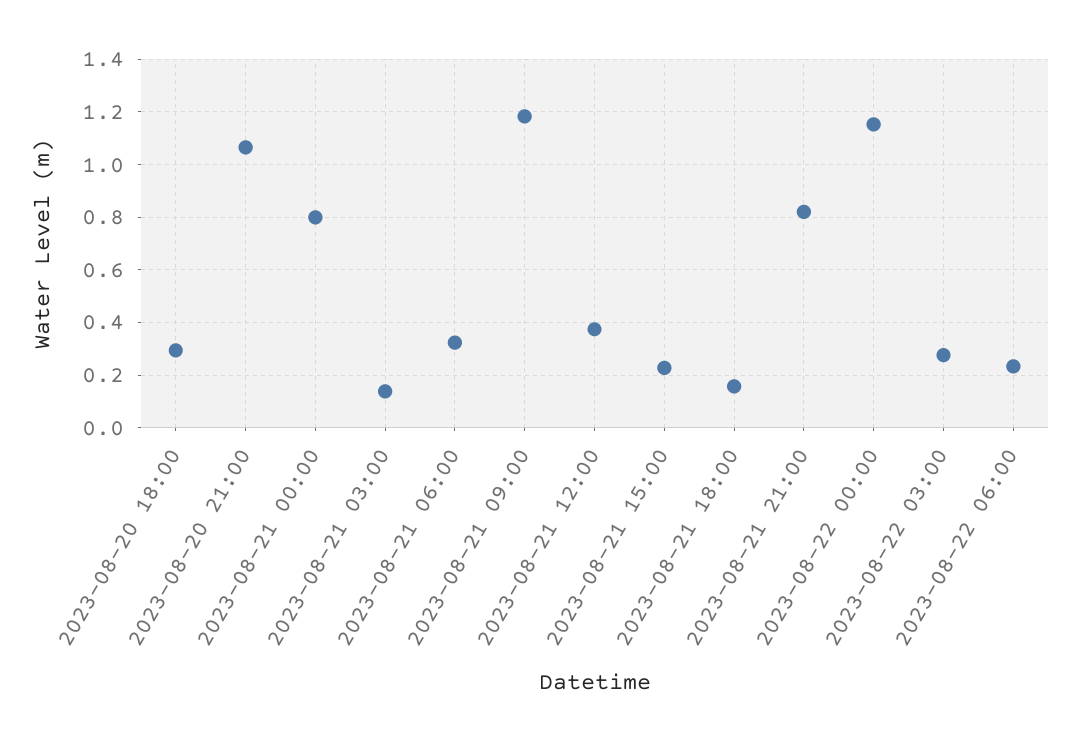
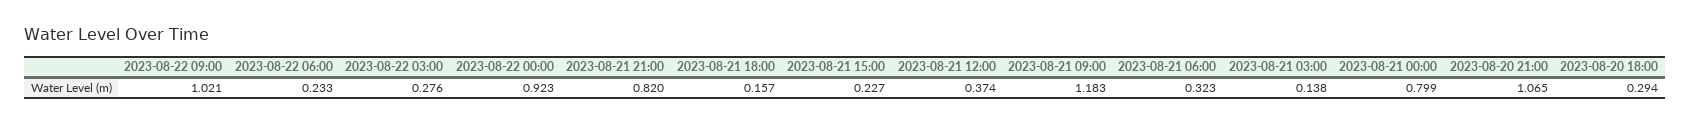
2023-08-22 00:00: 1.15 -> 0.923
2023-08-22 09:00: none -> 1.021

